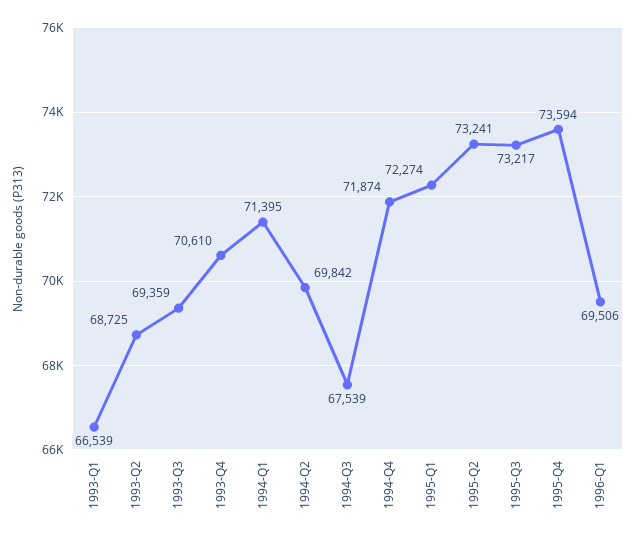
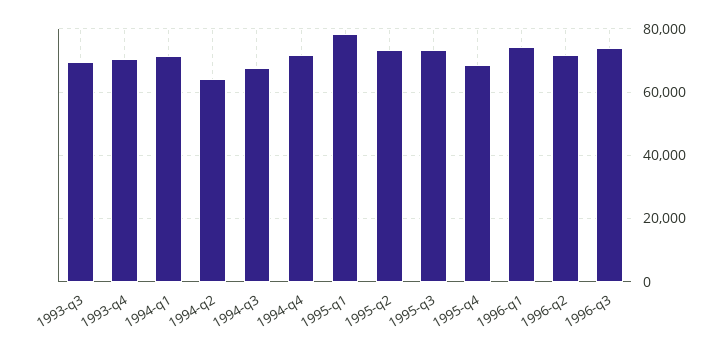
1993-Q1: 66539 -> none
1993-Q2: 68725 -> none
1994-Q2: 69842 -> 64000
1995-Q1: 72274 -> 78000
1995-Q4: 73594 -> 68000
1996-Q1: 69506 -> 74000
1996-q2: none -> 72000
1996-q3: none -> 74000

